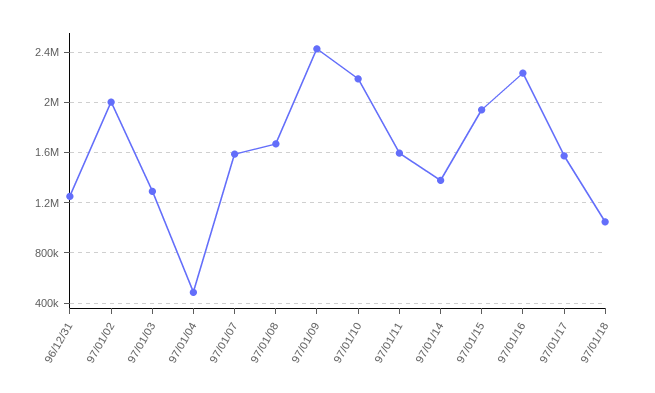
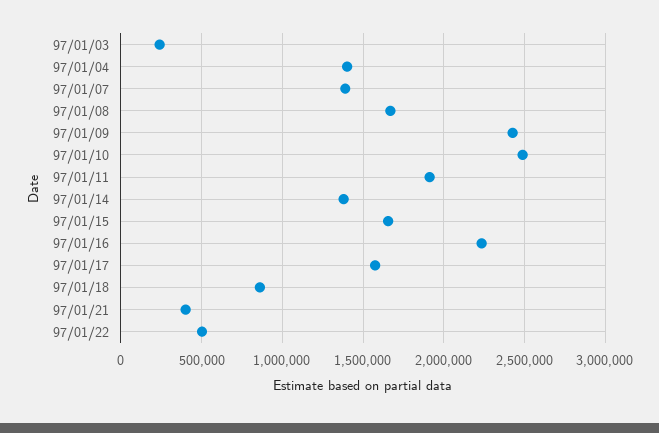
96/12/31: 1250000 -> none
97/01/02: 2000000 -> none
97/01/03: 1300000 -> 250000
97/01/04: 500000 -> 1400000
97/01/07: 1600000 -> 1400000
97/01/10: 2200000 -> 2500000
97/01/11: 1600000 -> 1900000
97/01/15: 1950000 -> 1650000
97/01/18: 1050000 -> 850000
97/01/21: none -> 400000
97/01/22: none -> 500000

